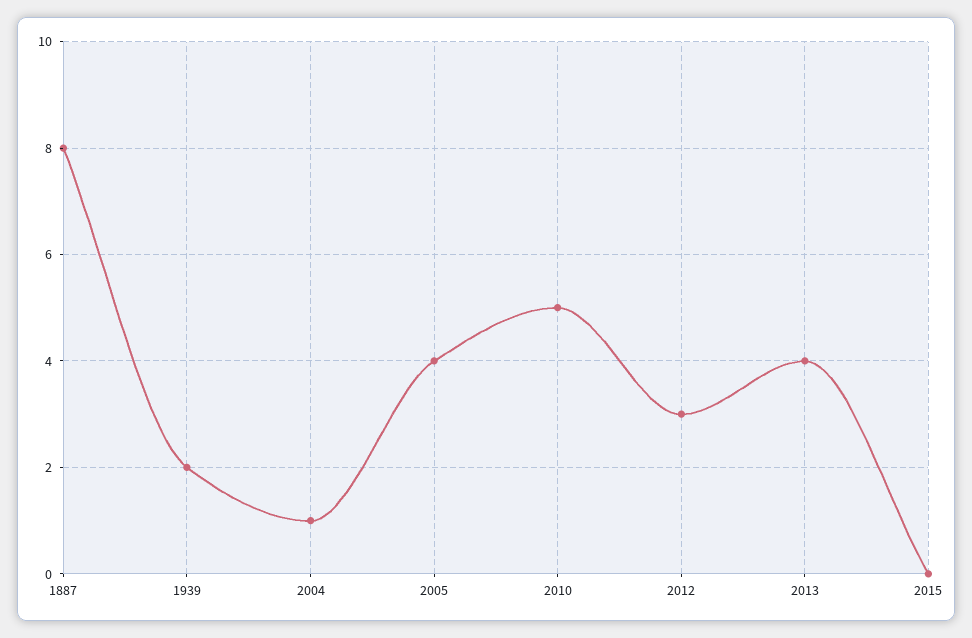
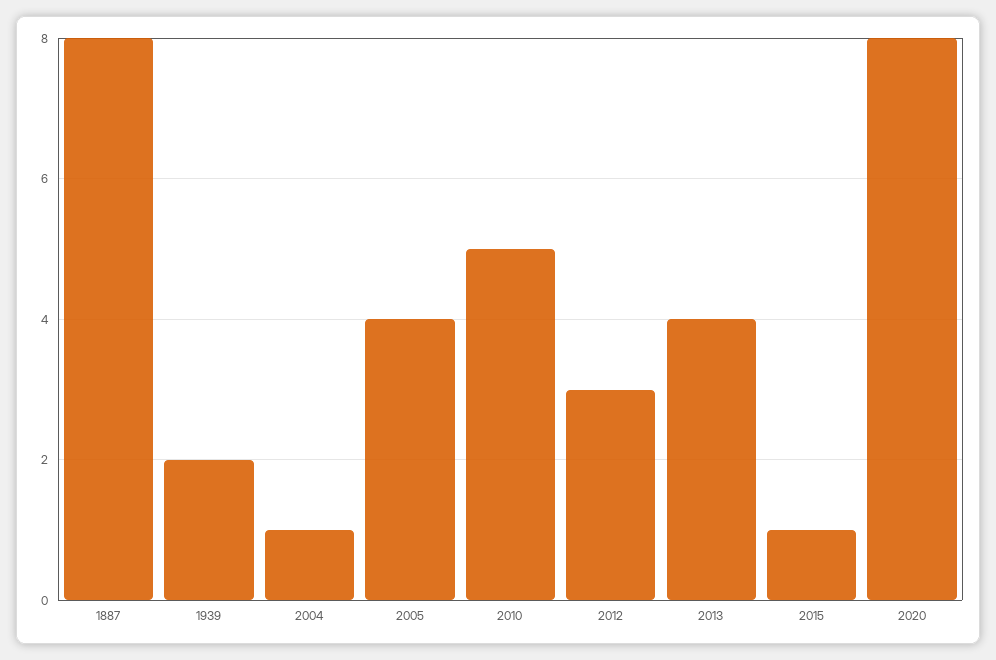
2015: 0 -> 1
2020: none -> 8

